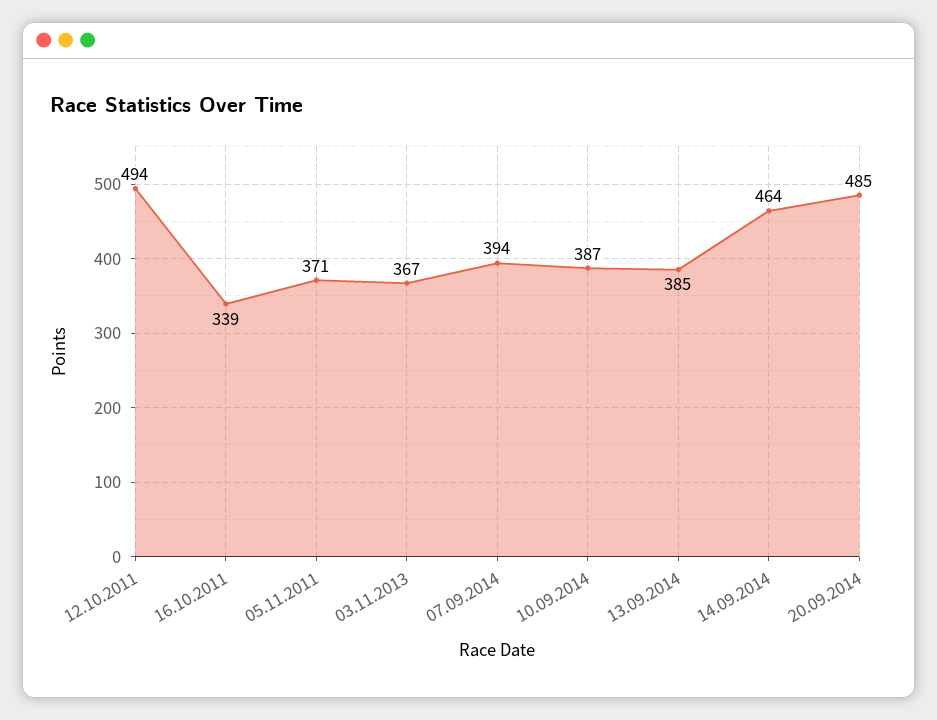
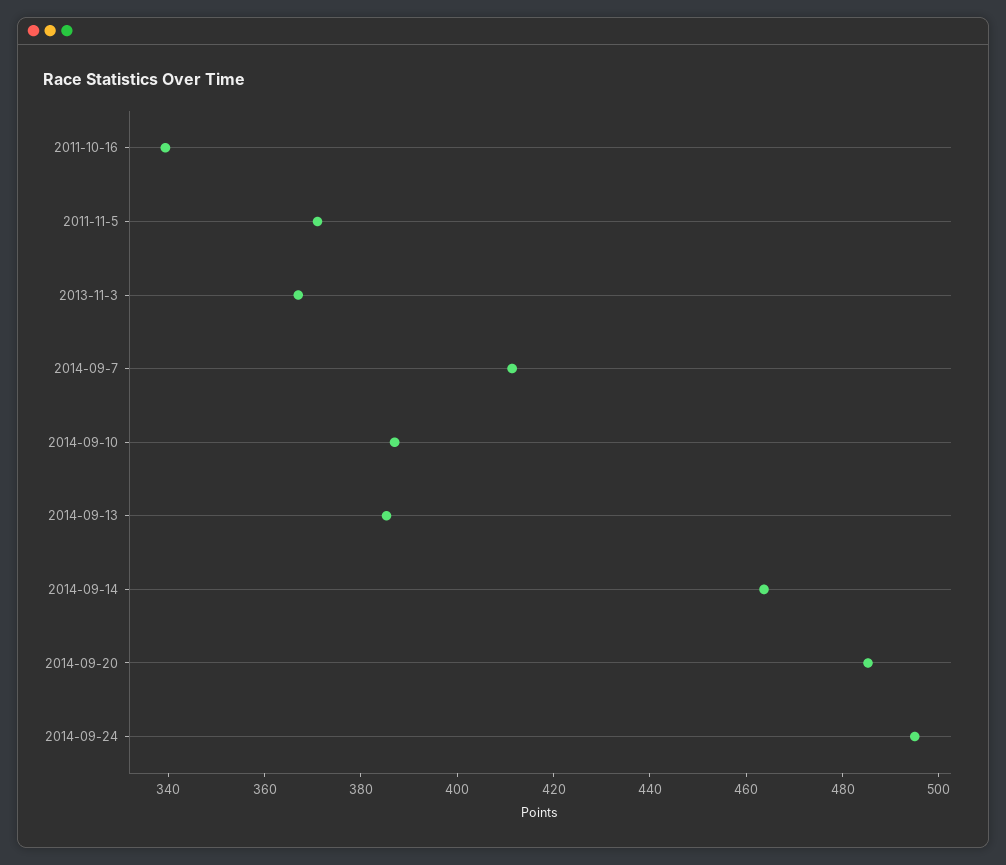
12.10.2011: 494 -> none
07.09.2014: 394 -> 410
2014-09-24: none -> 495

